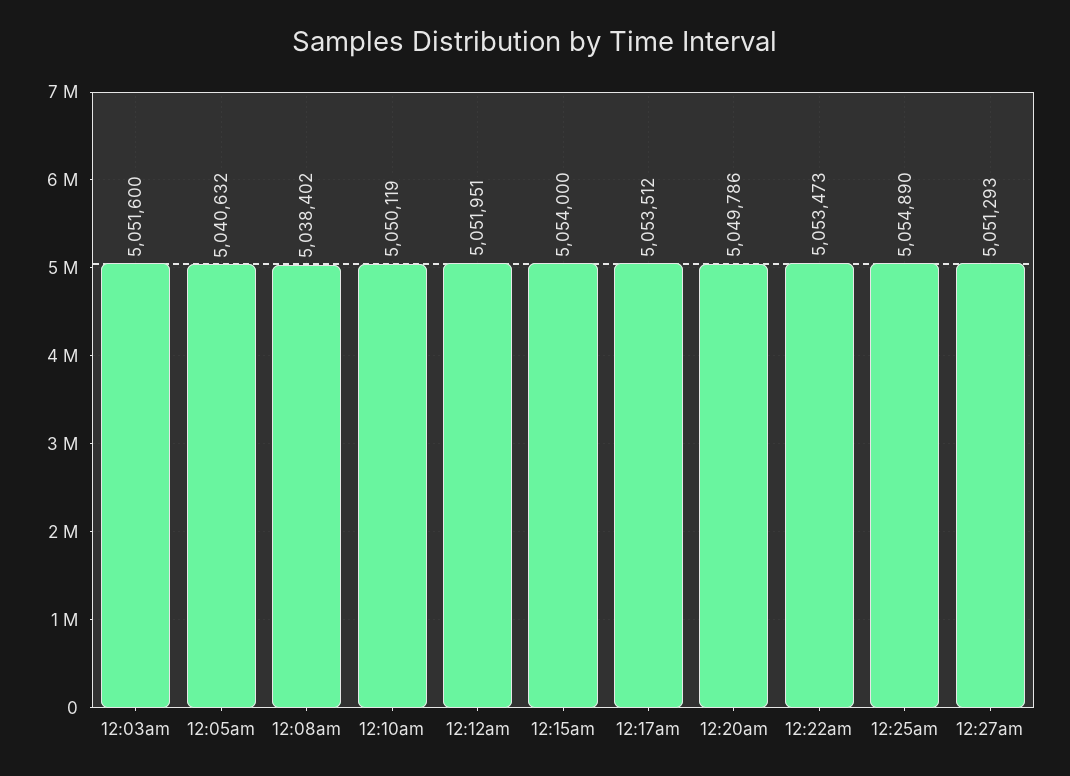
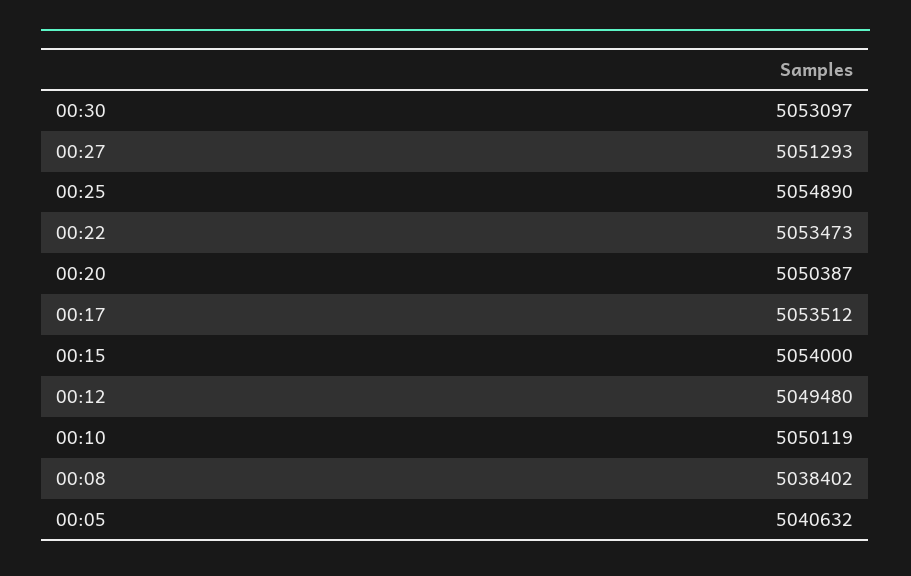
12:03am: 5051600 -> none
12:12am: 5051951 -> 5049480
12:20am: 5049786 -> 5050387
00:30: none -> 5053097

